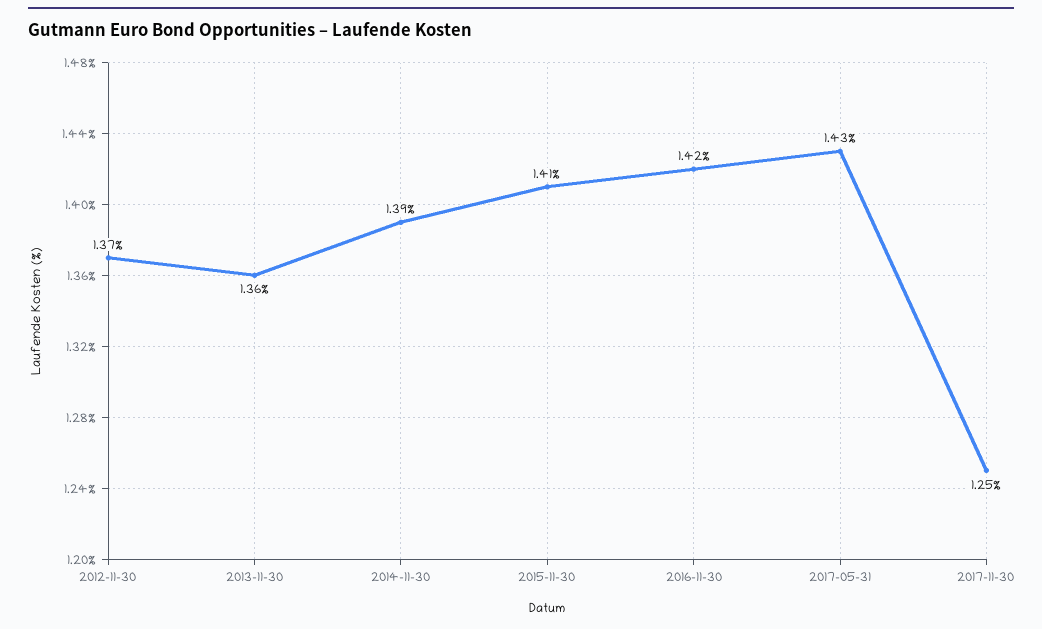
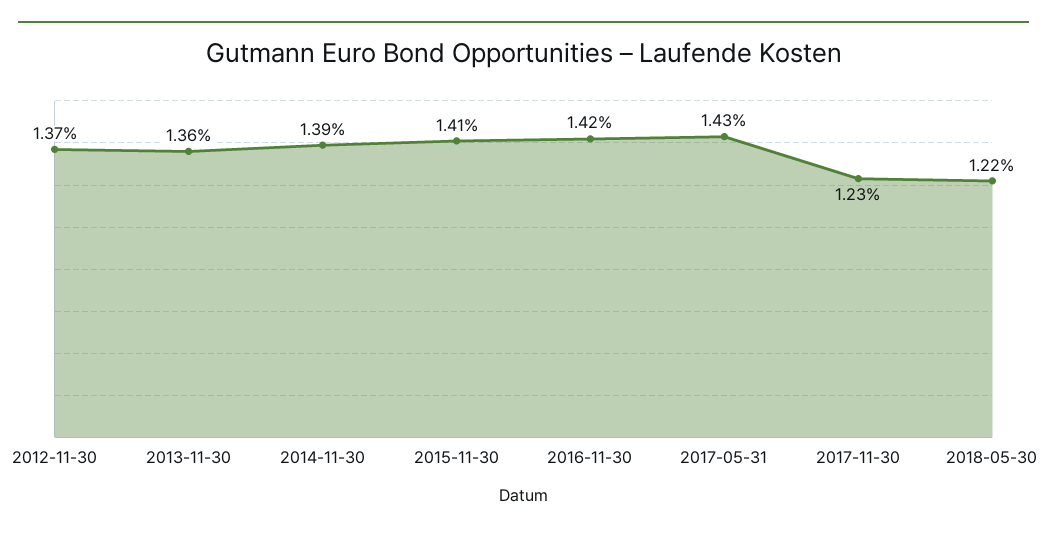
2017-11-30: 1.25 -> 1.23
2018-05-30: none -> 1.22

